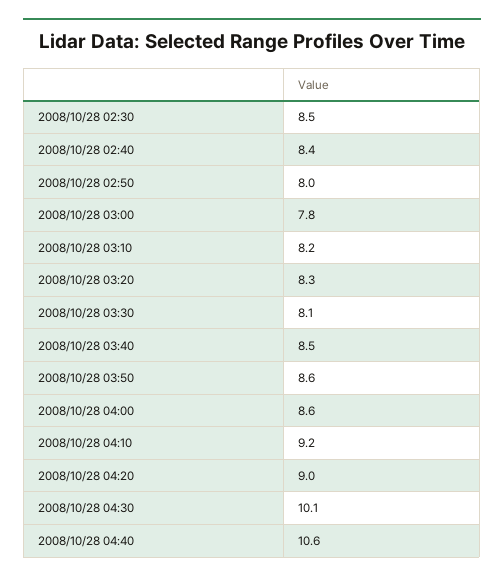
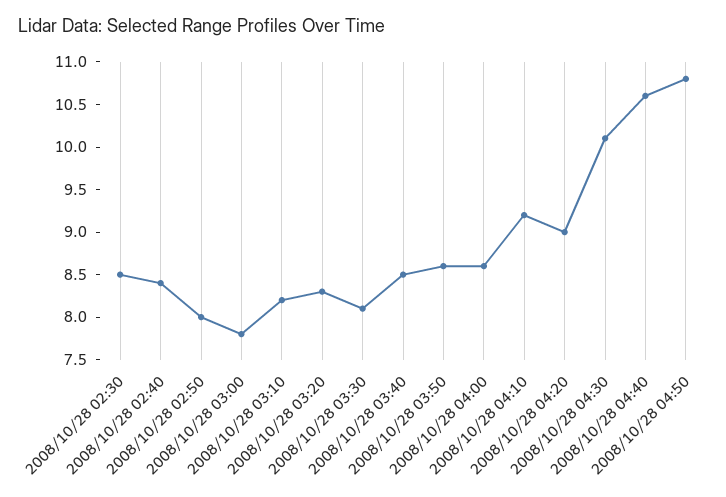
2008/10/28 04:50: none -> 10.8

